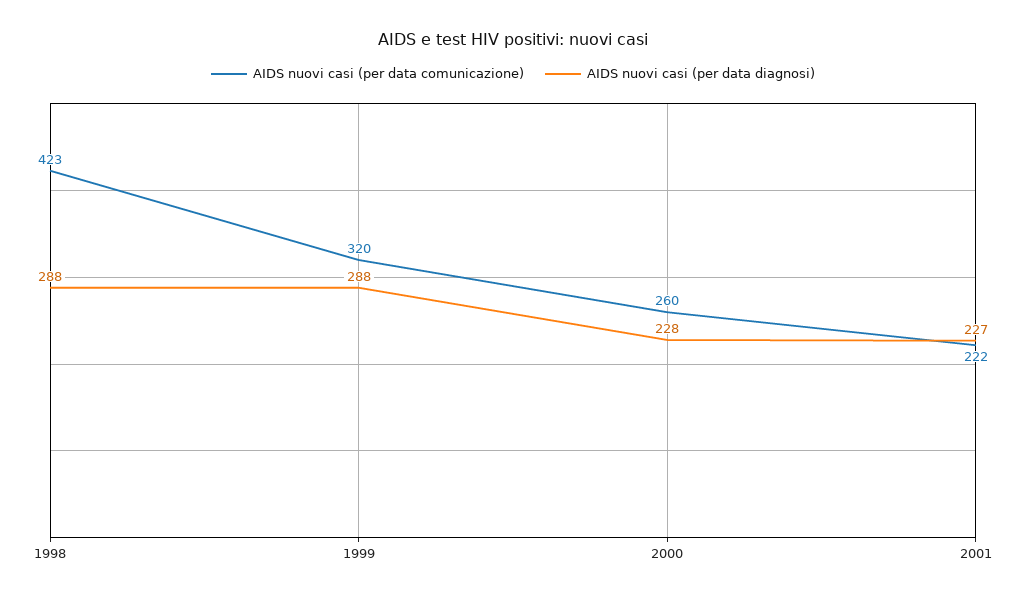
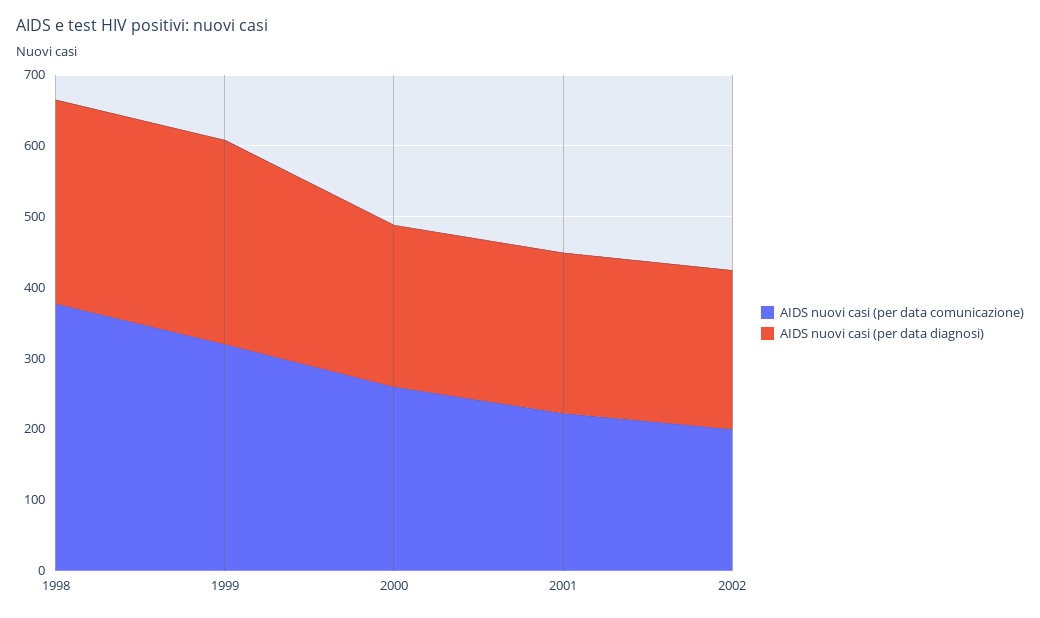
AIDS nuovi casi (per data comunicazione), 1998: 423 -> 380
AIDS nuovi casi (per data comunicazione), 2002: none -> 200
AIDS nuovi casi (per data diagnosi), 2002: none -> 220

